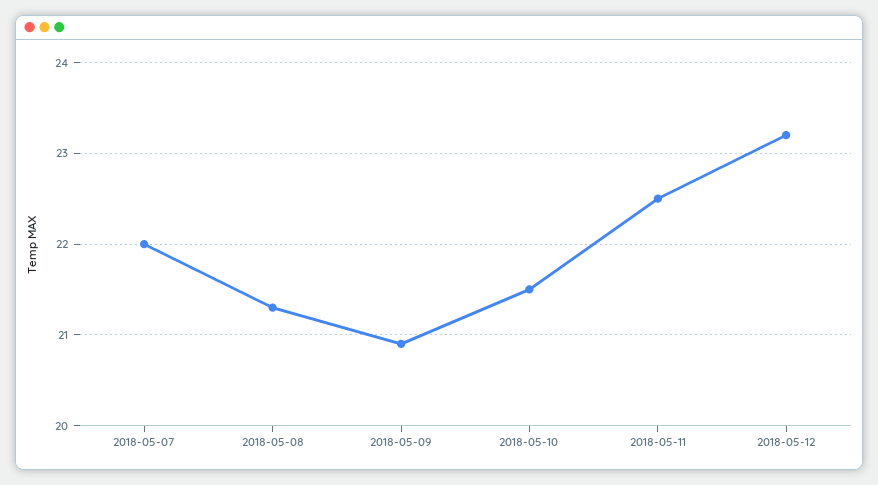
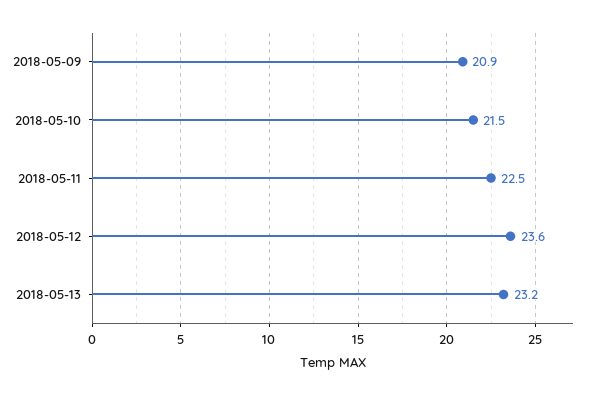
2018-05-07: 22 -> none
2018-05-08: 21.3 -> none
2018-05-12: 23.2 -> 23.6
2018-05-13: none -> 23.2

